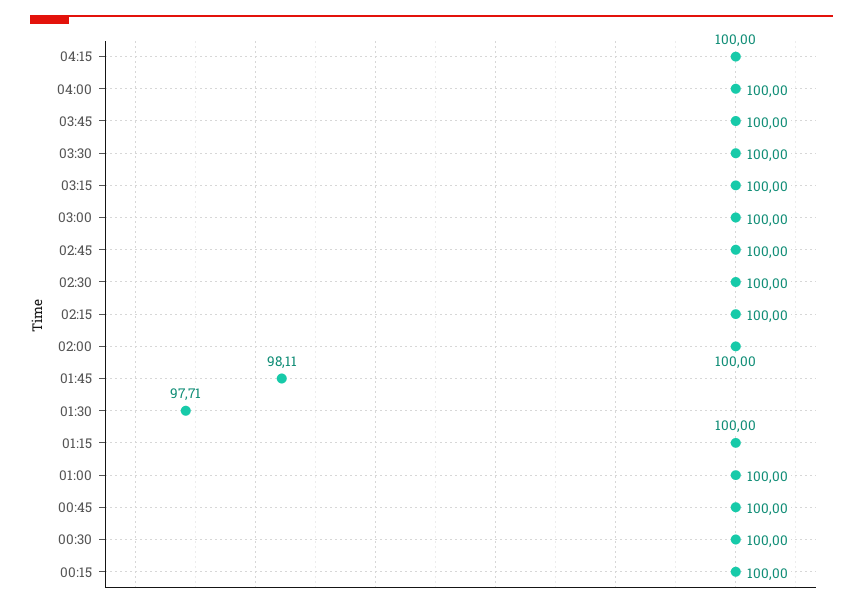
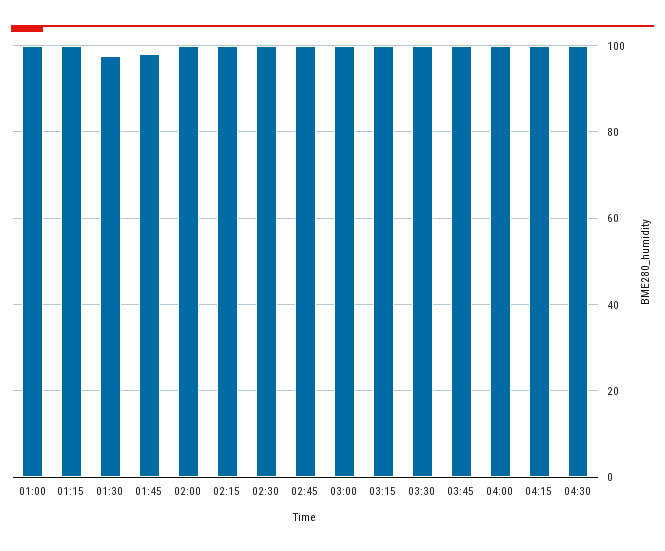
00:45: 100 -> none
00:30: 100 -> none
00:15: 100 -> none
04:30: none -> 100

